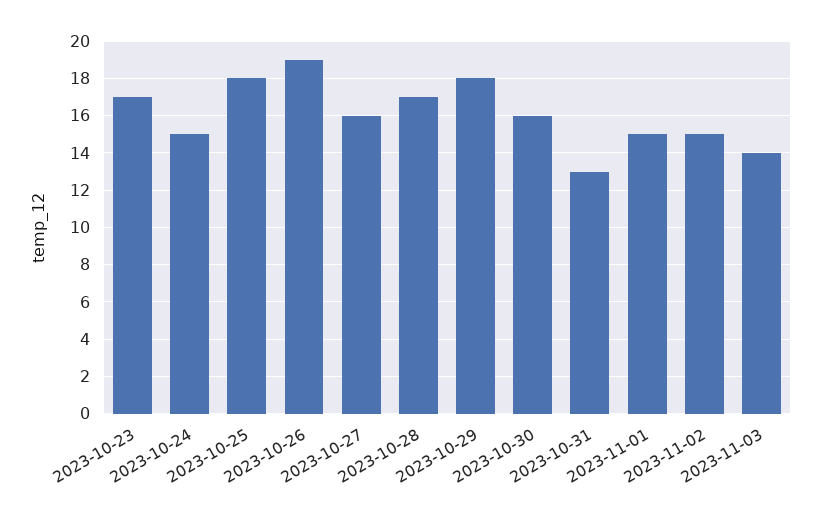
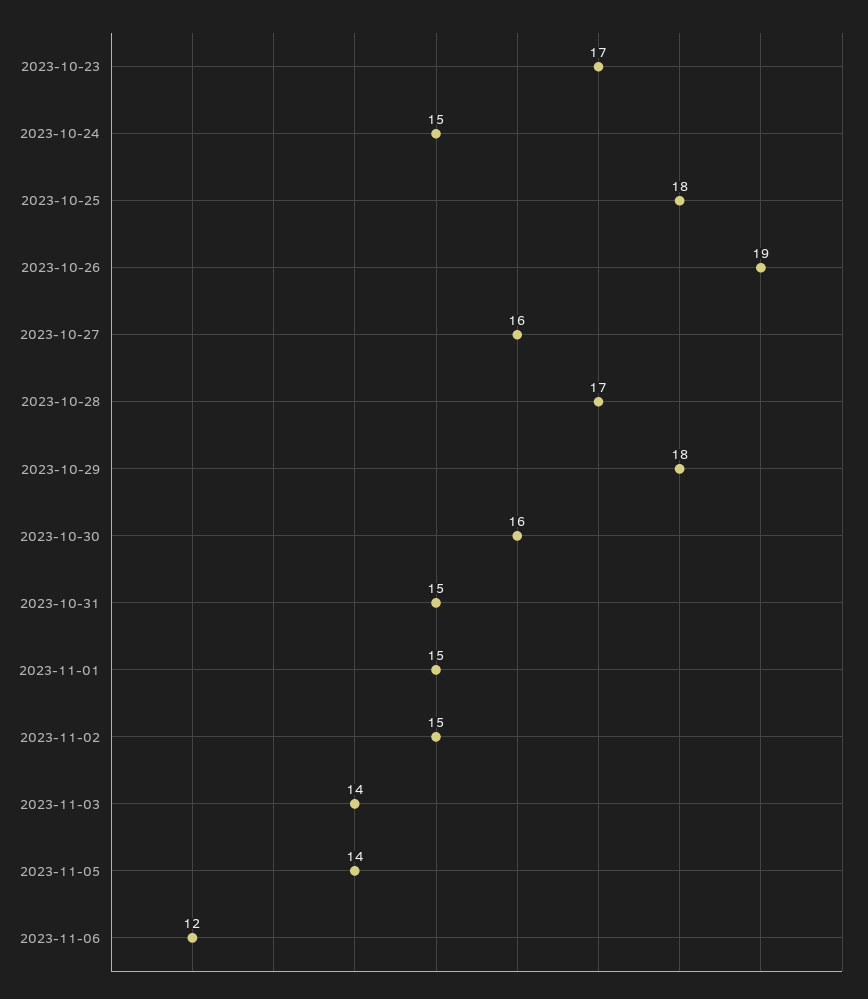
2023-10-31: 13 -> 15
2023-11-05: none -> 14
2023-11-06: none -> 12

